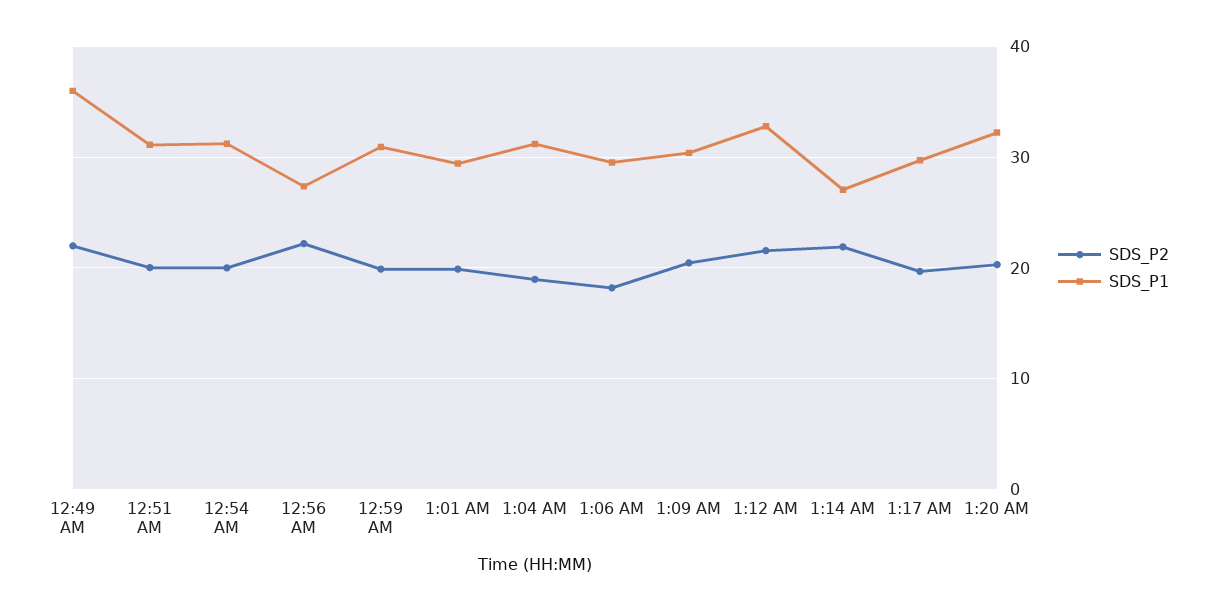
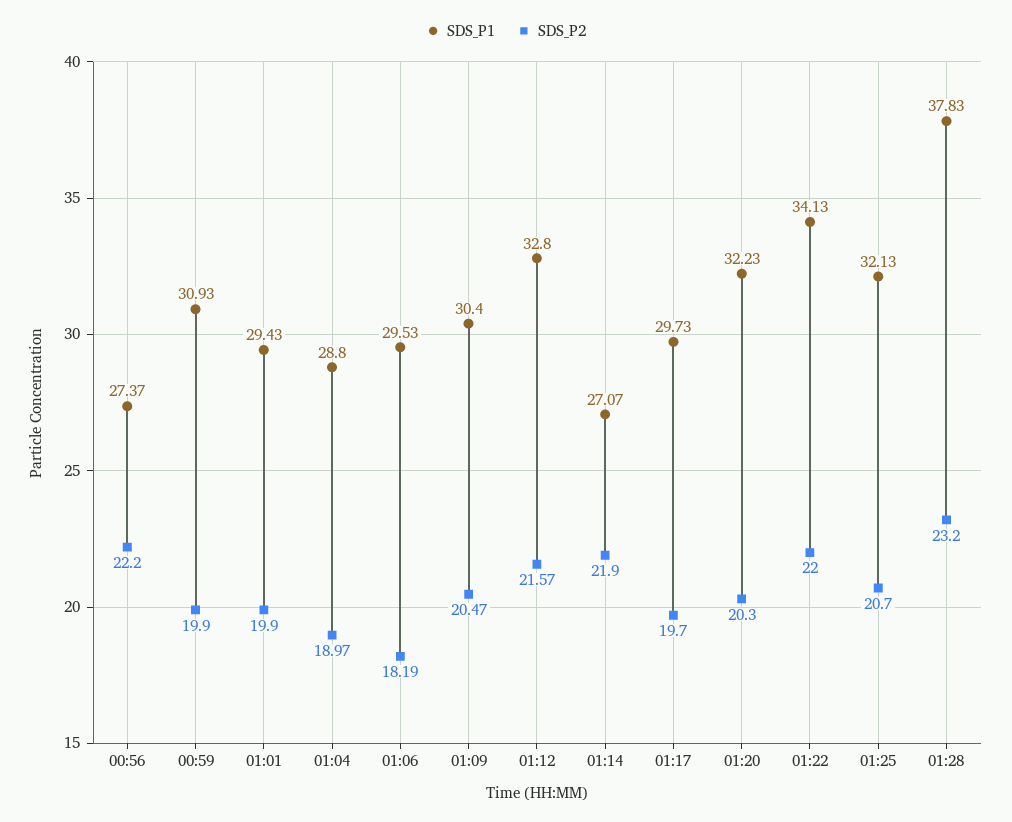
SDS_P2, 12:49 AM: 22 -> none
SDS_P1, 12:49 AM: 36 -> none
SDS_P2, 12:51 AM: 20 -> none
SDS_P1, 12:51 AM: 31 -> none
SDS_P2, 12:54 AM: 20 -> none
SDS_P1, 12:54 AM: 31 -> none
SDS_P1, 1:04 AM: 31 -> 28.8
SDS_P1, 01:22: none -> 34.13
SDS_P2, 01:22: none -> 22
SDS_P1, 01:25: none -> 32.13
SDS_P2, 01:25: none -> 20.7
SDS_P1, 01:28: none -> 37.83
SDS_P2, 01:28: none -> 23.2

